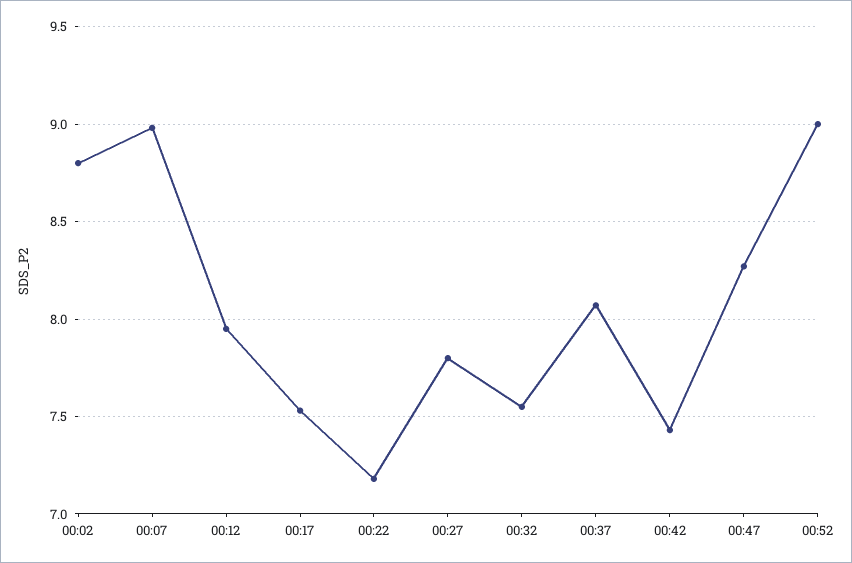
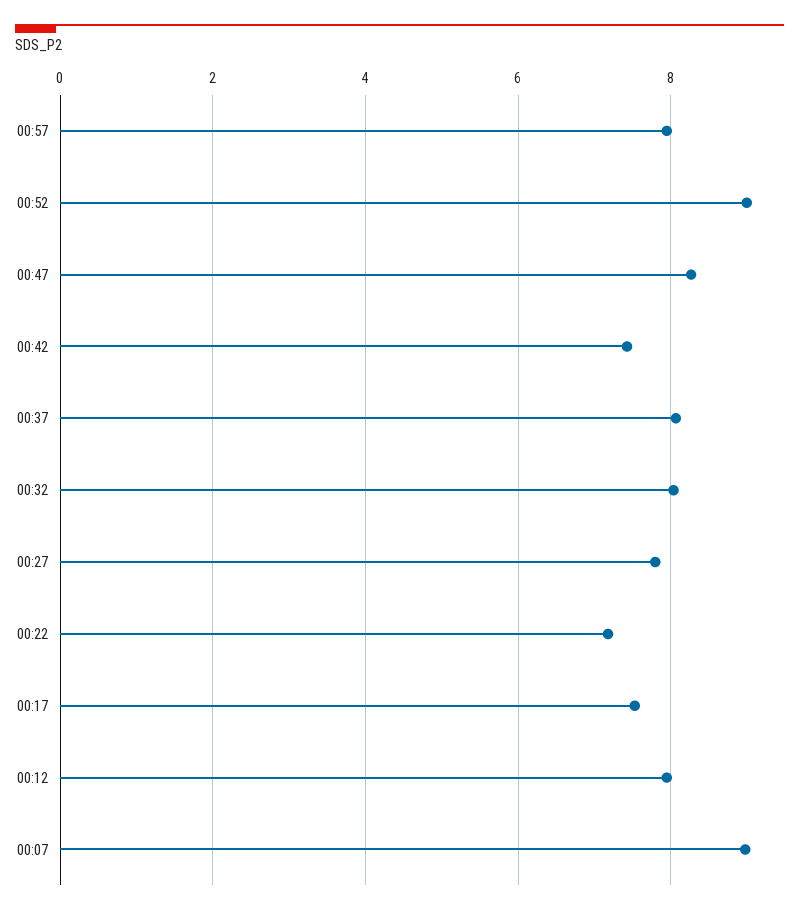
00:02: 8.8 -> none
00:32: 7.55 -> 8
00:57: none -> 8

